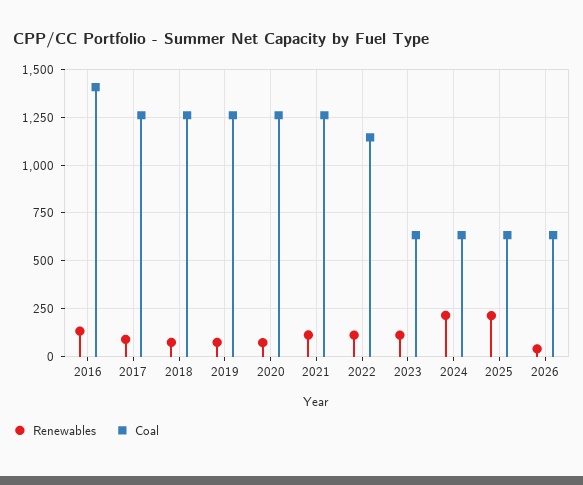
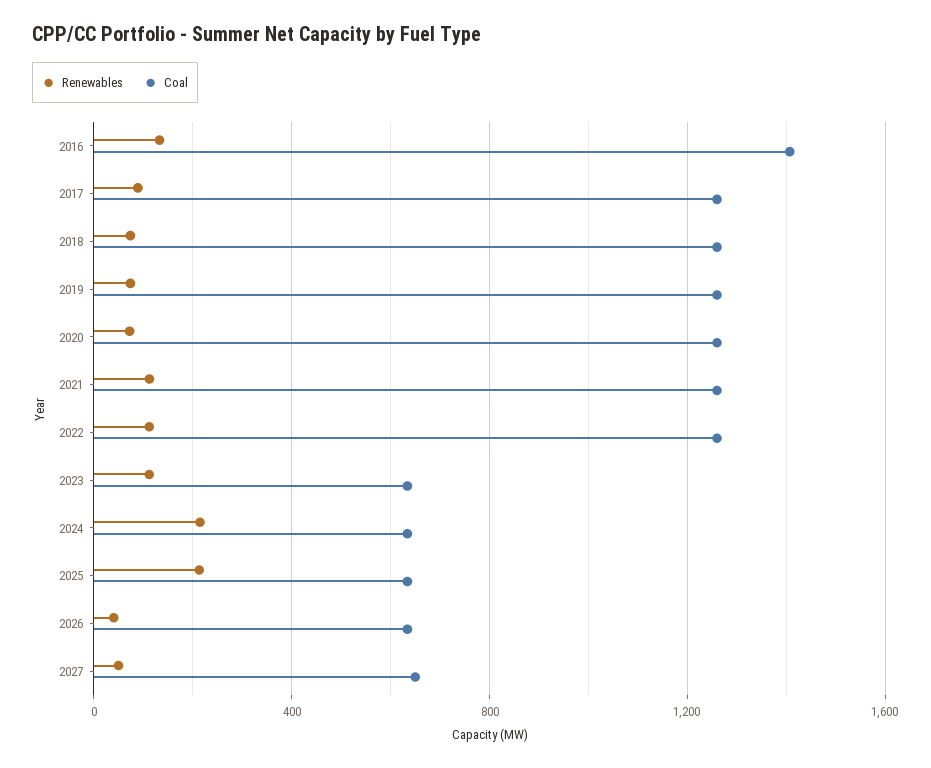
Coal, 2022: 1150 -> 1250
Renewables, 2027: none -> 50
Coal, 2027: none -> 650

